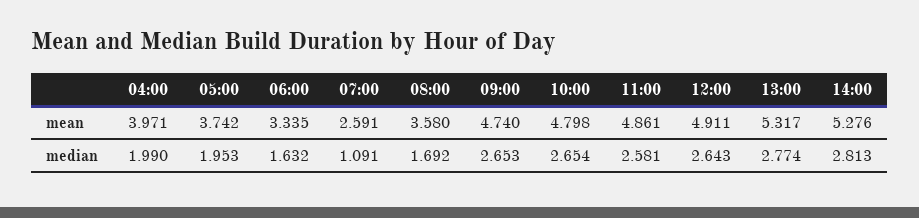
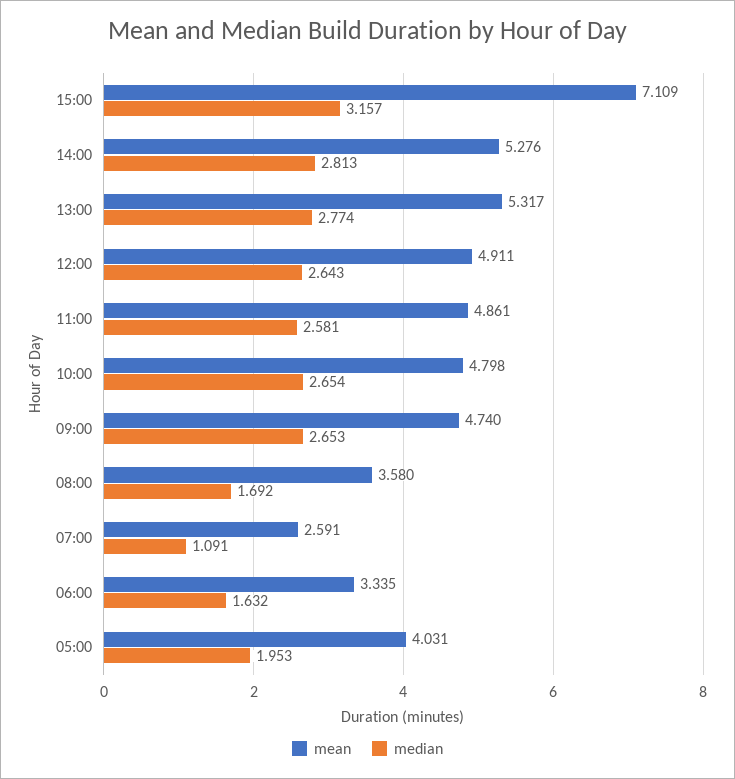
mean, 04:00: 3.971 -> none
mean, 05:00: 3.742 -> 4.031
median, 04:00: 1.99 -> none
mean, 15:00: none -> 7.109
median, 15:00: none -> 3.157

